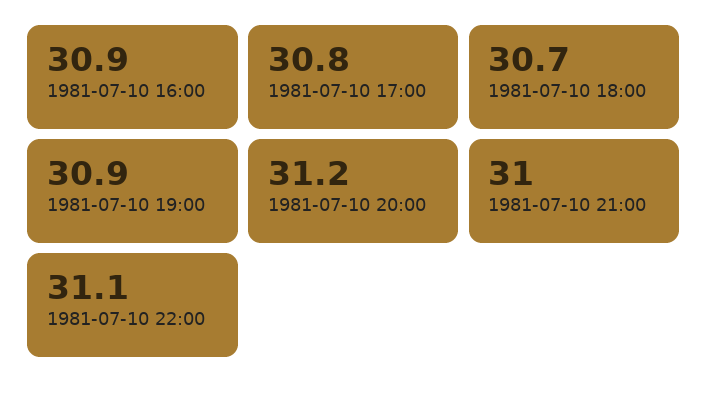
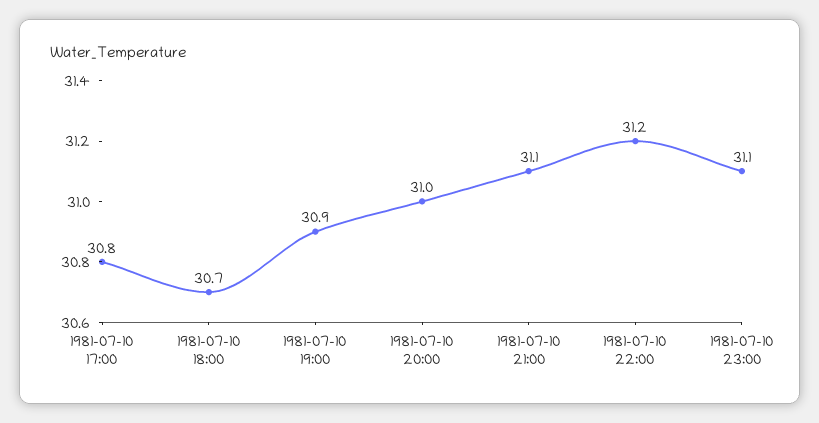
1981-07-10 16:00: 30.9 -> none
1981-07-10 20:00: 31.2 -> 31
1981-07-10 21:00: 31 -> 31.1
1981-07-10 22:00: 31.1 -> 31.2
1981-07-10 23:00: none -> 31.1

